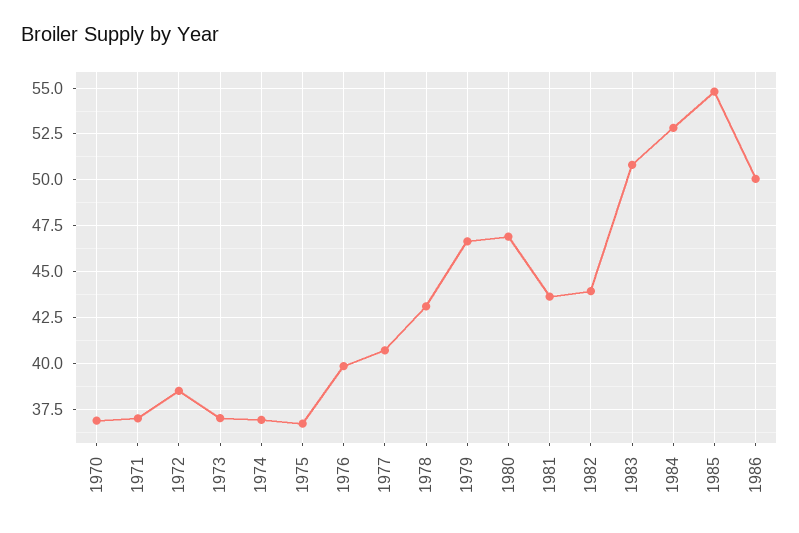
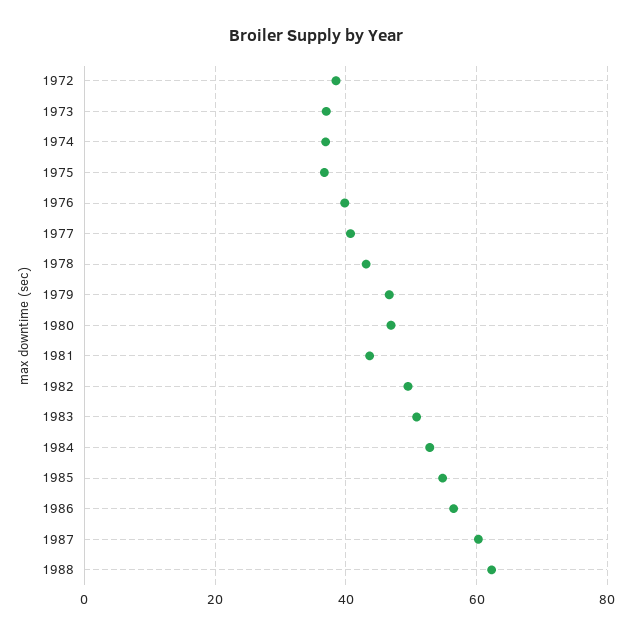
1970: 37 -> none
1971: 37 -> none
1982: 44 -> 50
1986: 50 -> 56
1987: none -> 60
1988: none -> 62

